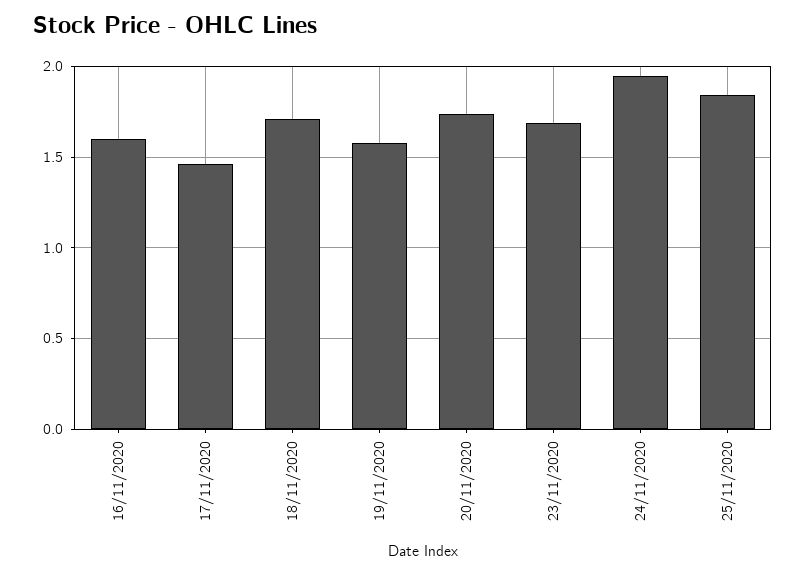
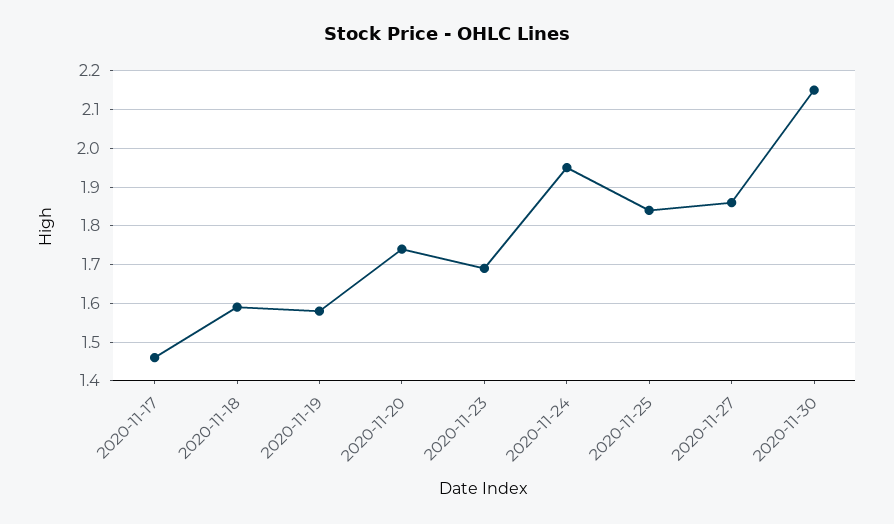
16/11/2020: 1.6 -> none
18/11/2020: 1.7 -> 1.6
2020-11-27: none -> 1.85
2020-11-30: none -> 2.15

